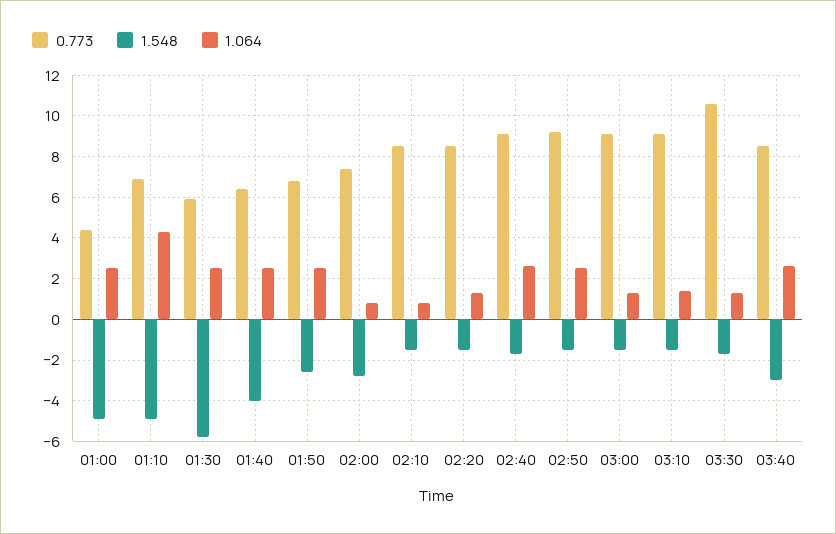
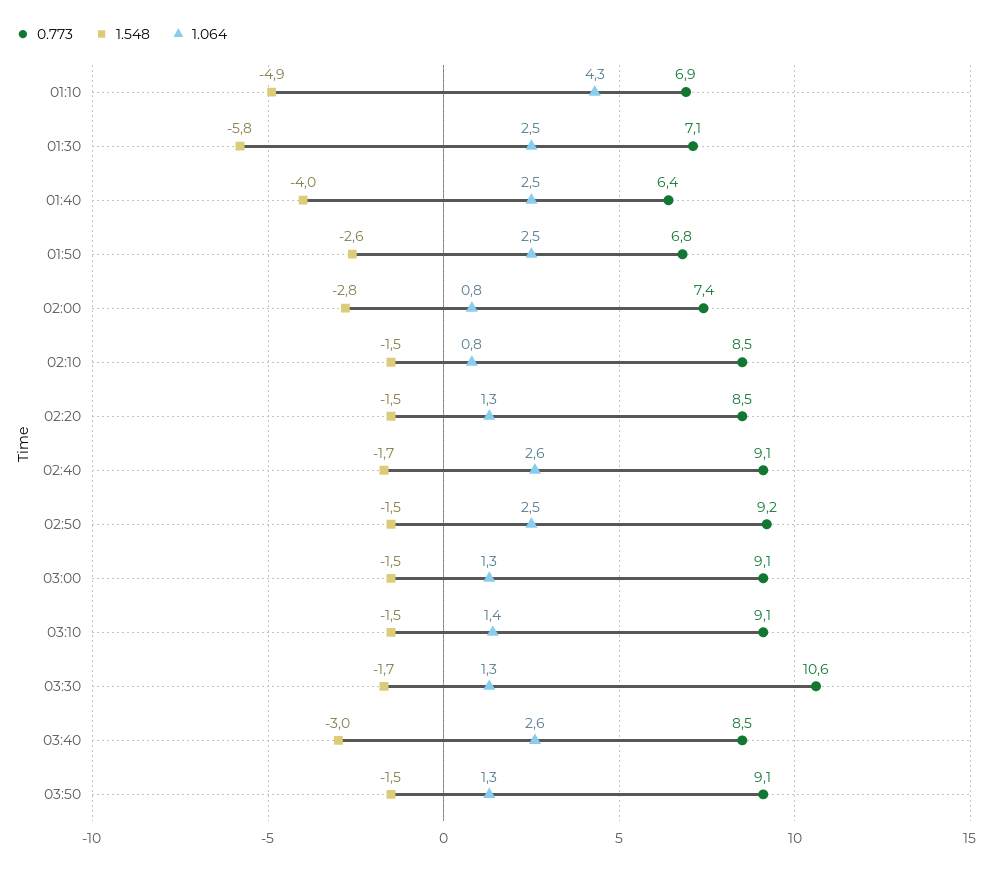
0.773, 01:00: 4.5 -> none
1.548, 01:00: -5 -> none
1.064, 01:00: 2.5 -> none
0.773, 01:30: 6 -> 7.1
0.773, 03:50: none -> 9.1
1.548, 03:50: none -> -1.5
1.064, 03:50: none -> 1.3

